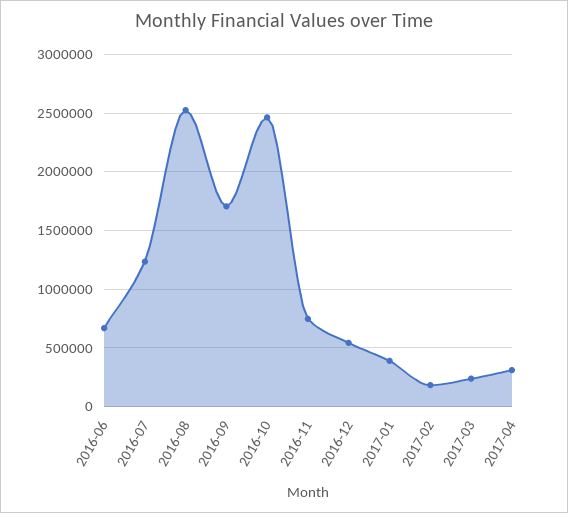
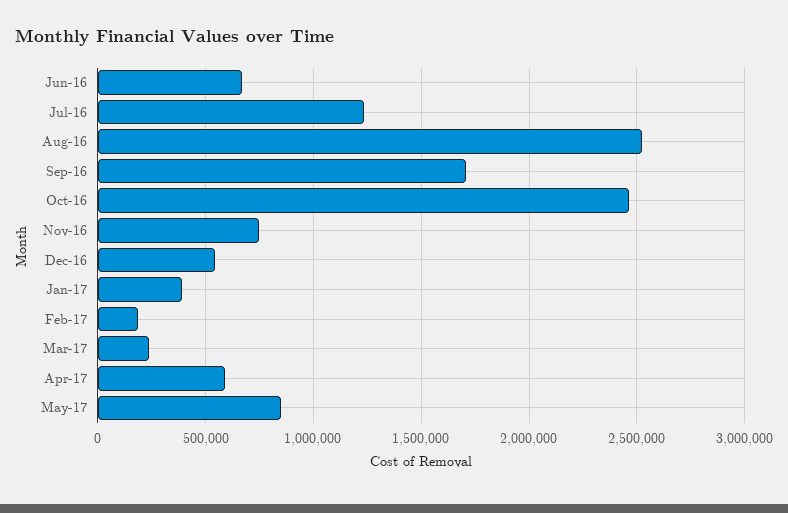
2017-04: 300000 -> 600000
May-17: none -> 850000

